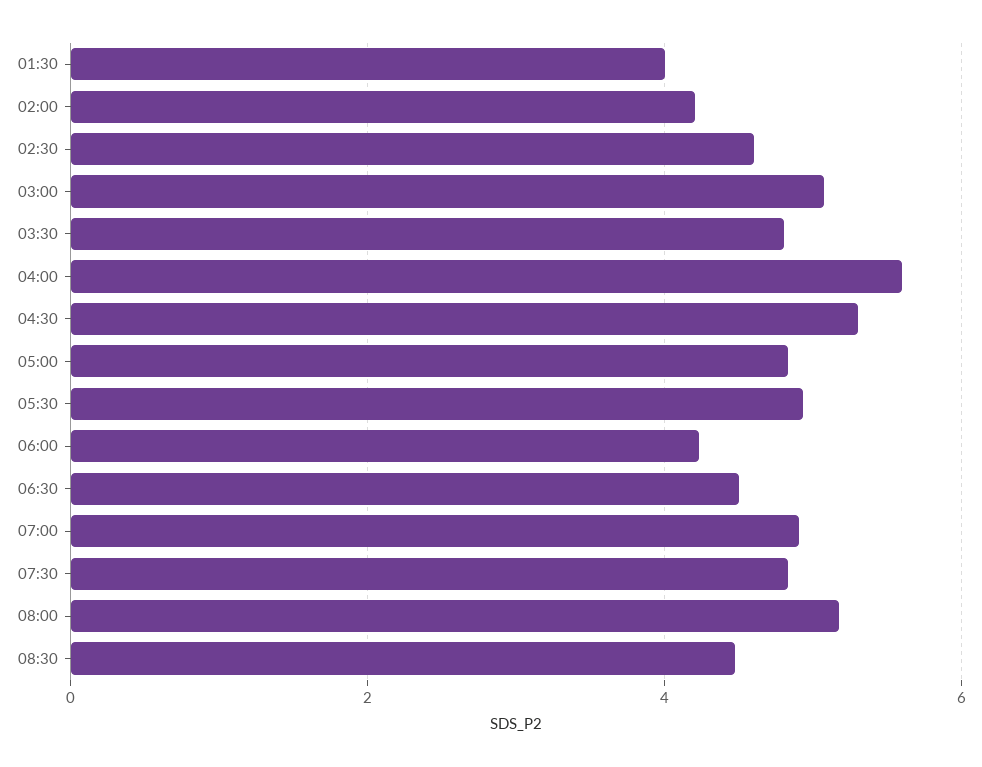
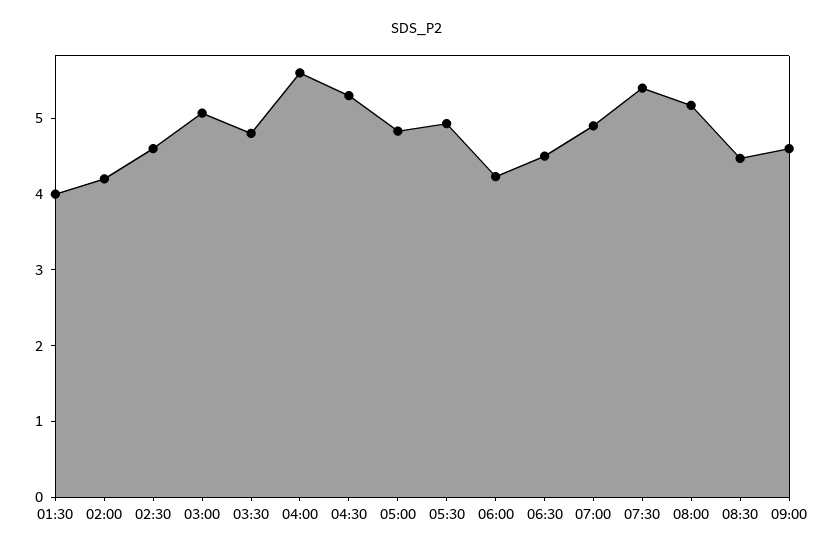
07:30: 4.8 -> 5.4
09:00: none -> 4.6

